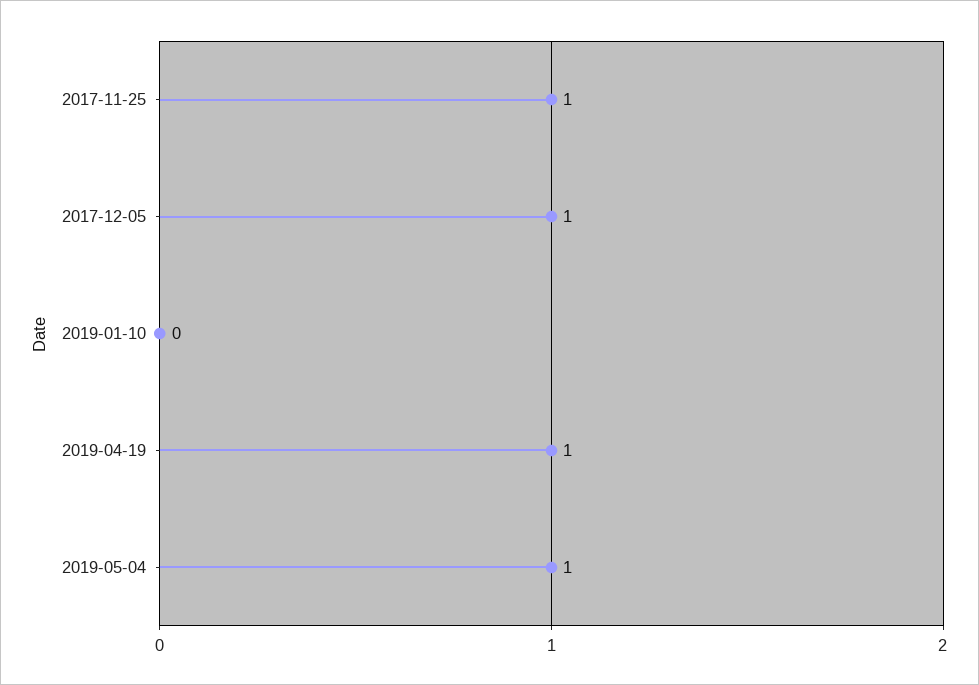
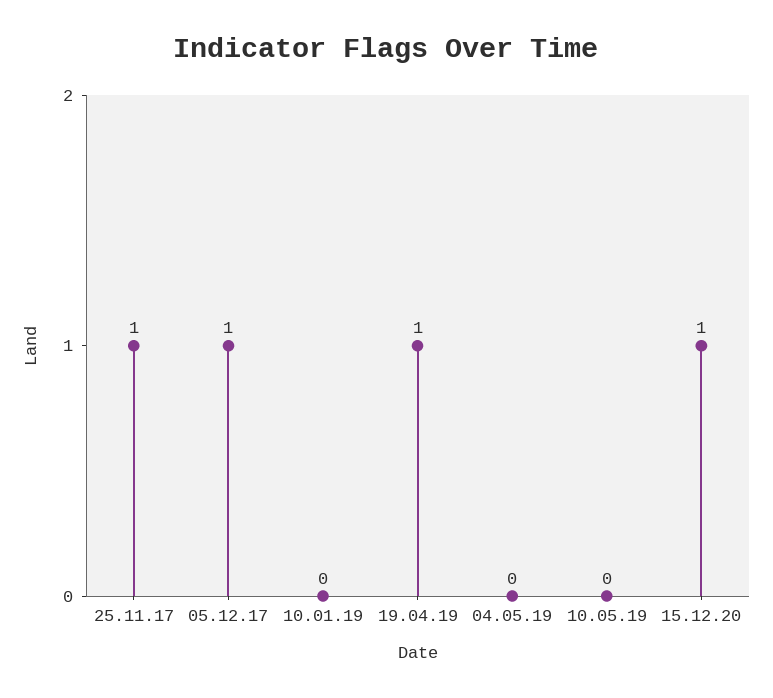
2019-05-04: 1 -> 0
10.05.19: none -> 0
15.12.20: none -> 1

